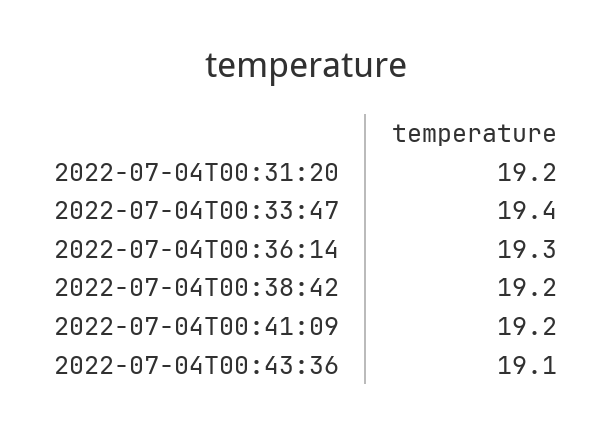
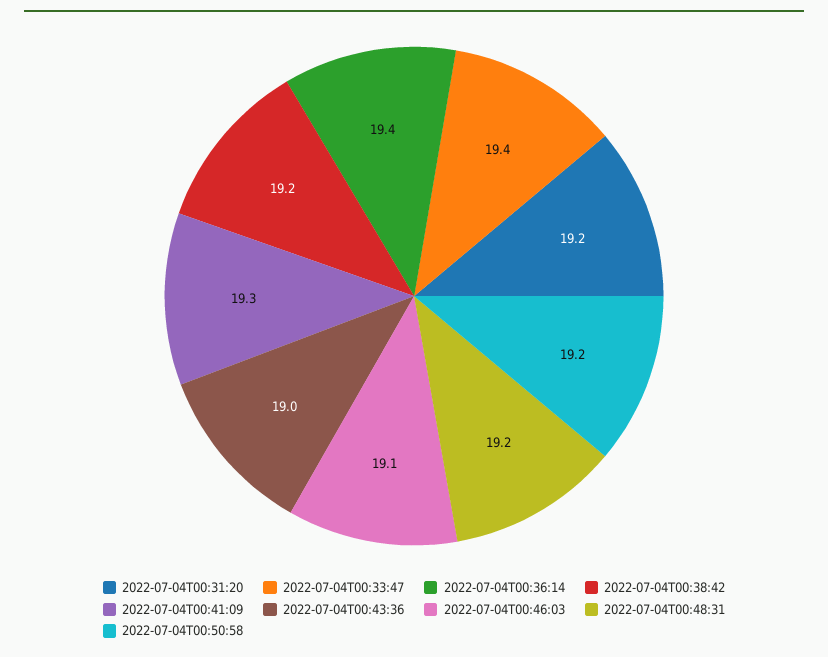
2022-07-04T00:36:14: 19.3 -> 19.4
2022-07-04T00:41:09: 19.2 -> 19.3
2022-07-04T00:43:36: 19.1 -> 19
2022-07-04T00:46:03: none -> 19.1
2022-07-04T00:48:31: none -> 19.2
2022-07-04T00:50:58: none -> 19.2

